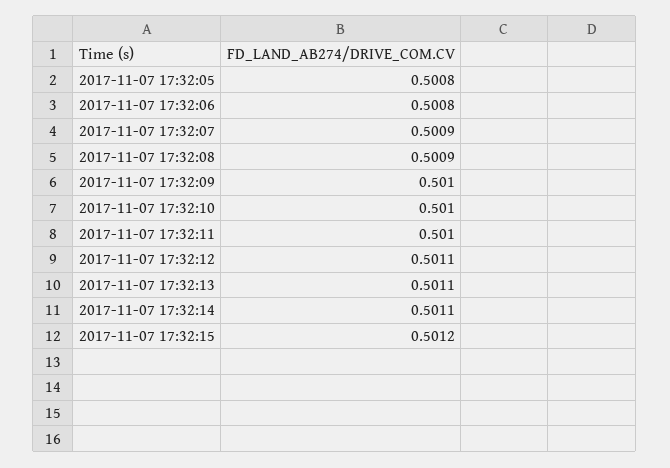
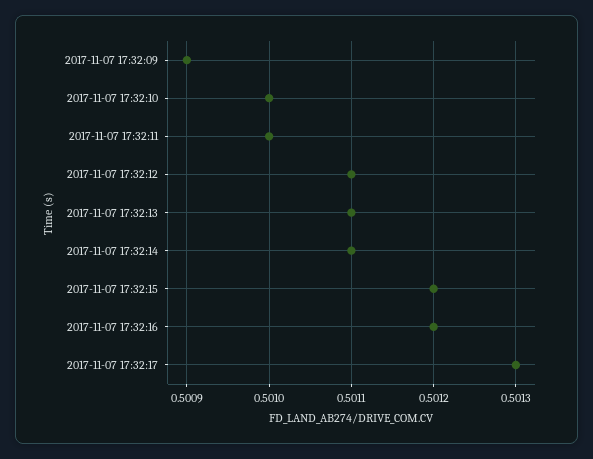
2017-11-07 17:32:05: 0.5008 -> none
2017-11-07 17:32:06: 0.5008 -> none
2017-11-07 17:32:07: 0.5009 -> none
2017-11-07 17:32:08: 0.5009 -> none
2017-11-07 17:32:09: 0.501 -> 0.5009
2017-11-07 17:32:16: none -> 0.5012
2017-11-07 17:32:17: none -> 0.5013

